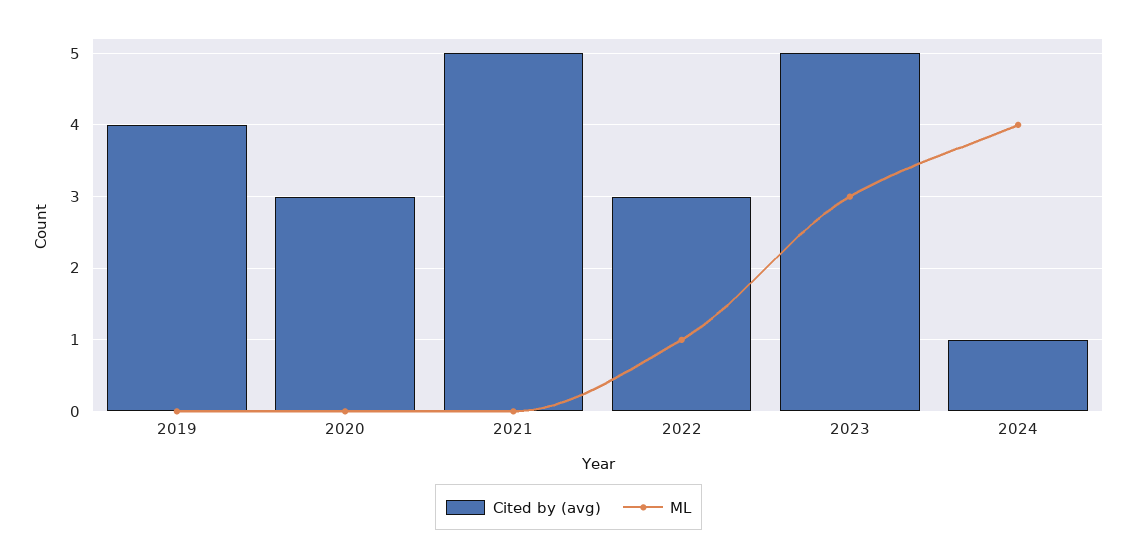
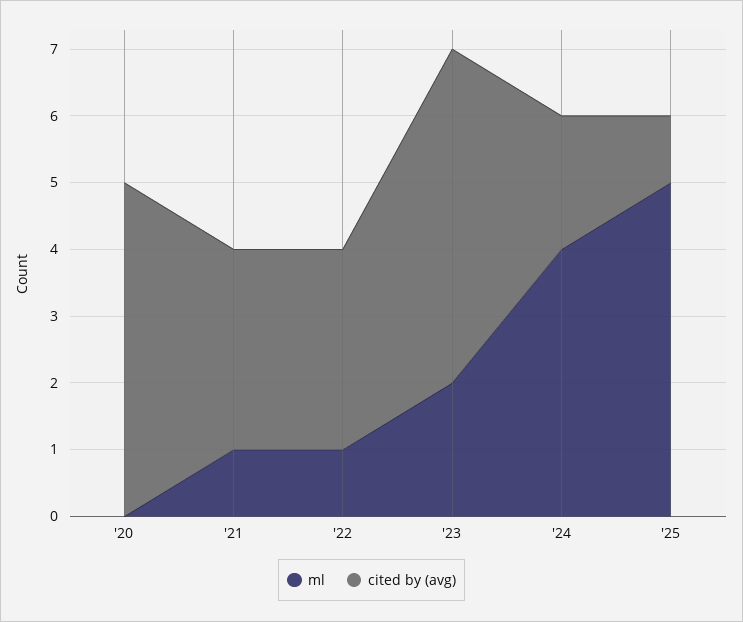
Cited by (avg), 2019: 4 -> none
ML, 2019: 0 -> none
Cited by (avg), 2020: 3 -> 5
Cited by (avg), 2021: 5 -> 3
ML, 2021: 0 -> 1
ML, 2023: 3 -> 2
Cited by (avg), 2024: 1 -> 2
ML, '25: none -> 5
Cited by (avg), '25: none -> 1

